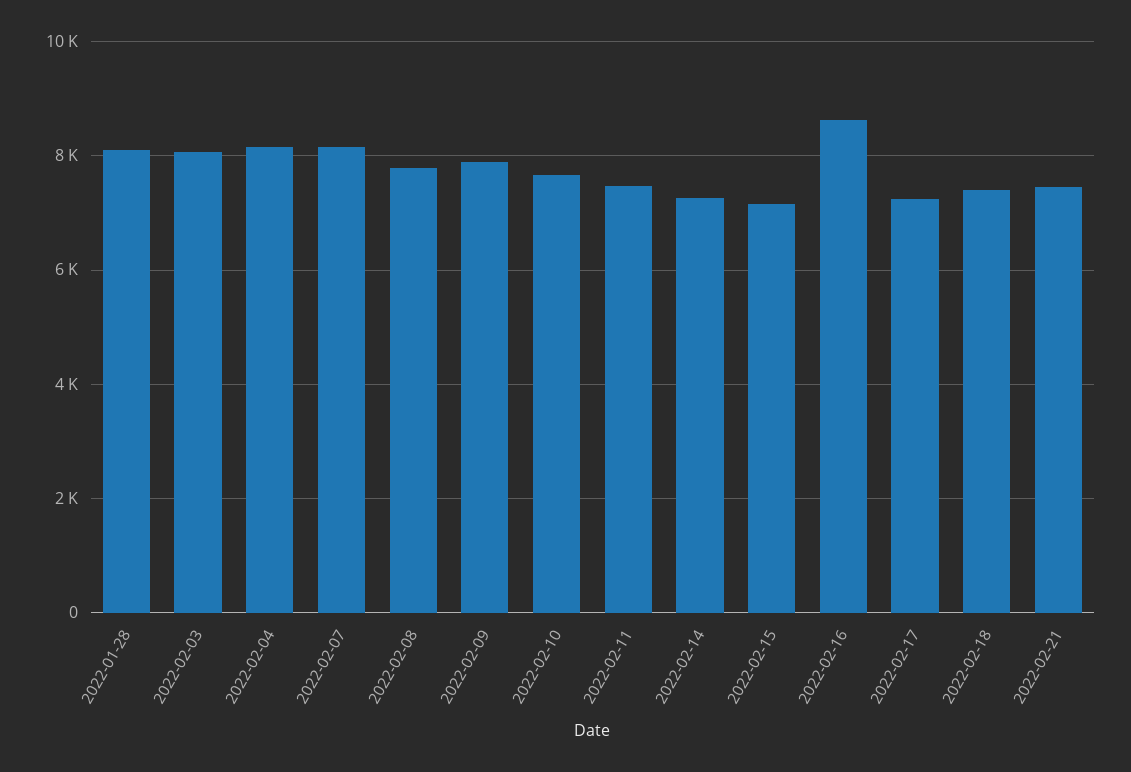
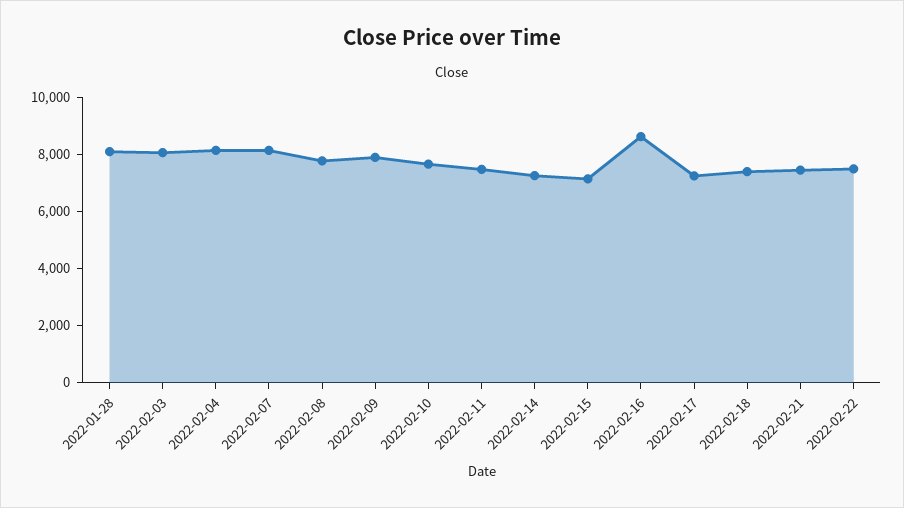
2022-02-22: none -> 7500

